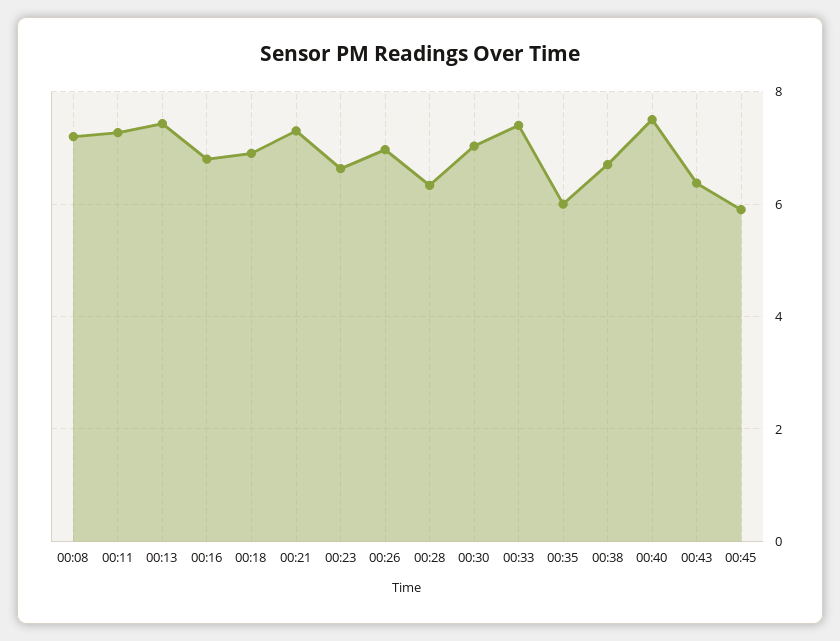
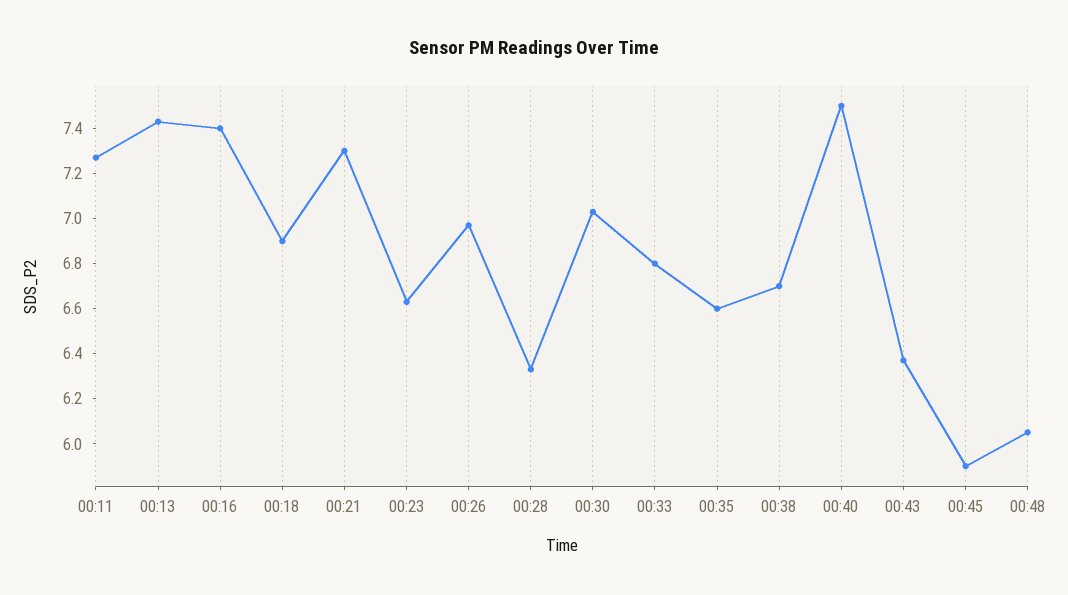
00:08: 7.2 -> none
00:16: 6.8 -> 7.4
00:33: 7.4 -> 6.8
00:35: 6 -> 6.6
00:48: none -> 6.05

